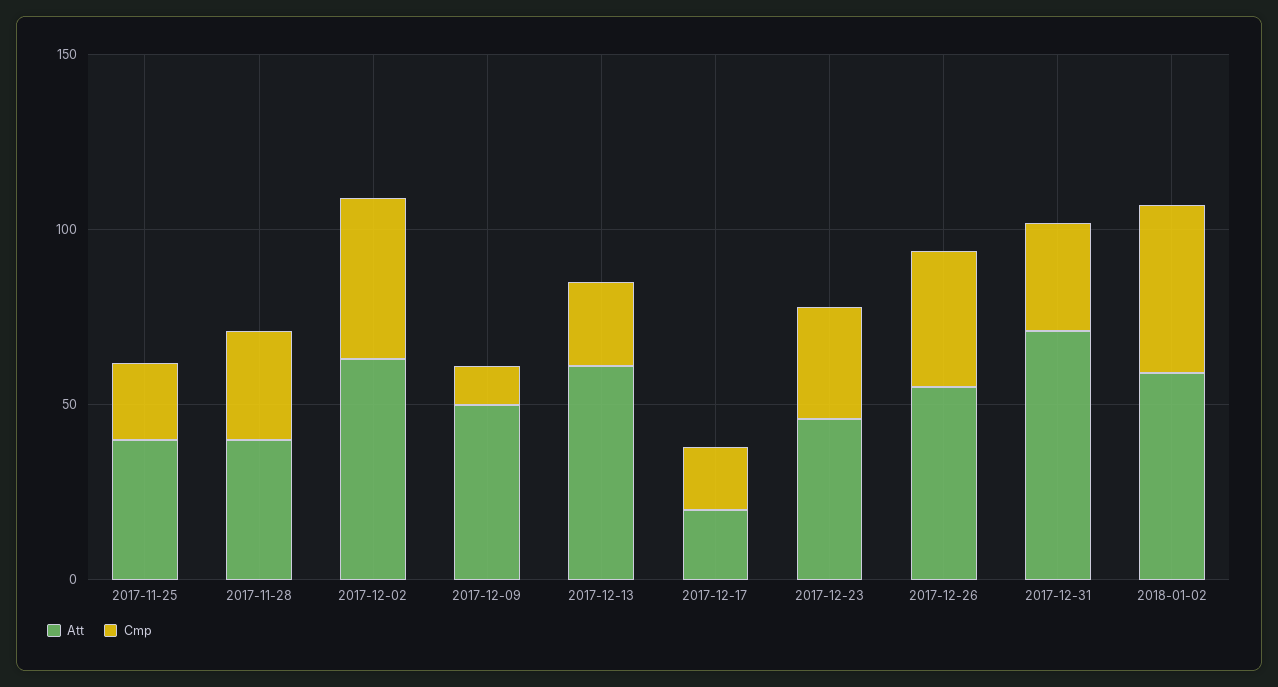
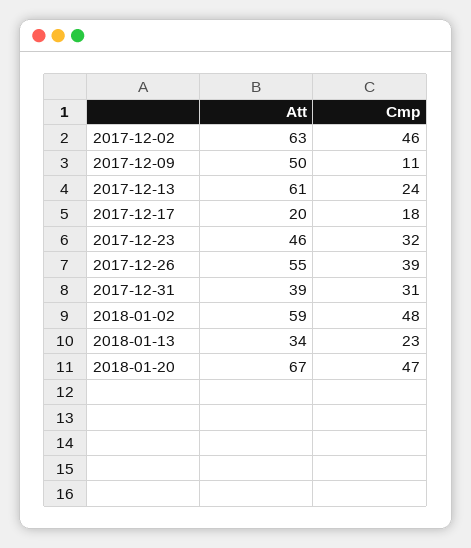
Att, 2017-11-25: 40 -> none
Cmp, 2017-11-25: 20 -> none
Att, 2017-11-28: 40 -> none
Cmp, 2017-11-28: 30 -> none
Att, 2017-12-31: 70 -> 39
Att, 2018-01-13: none -> 34
Cmp, 2018-01-13: none -> 23
Att, 2018-01-20: none -> 67
Cmp, 2018-01-20: none -> 47

